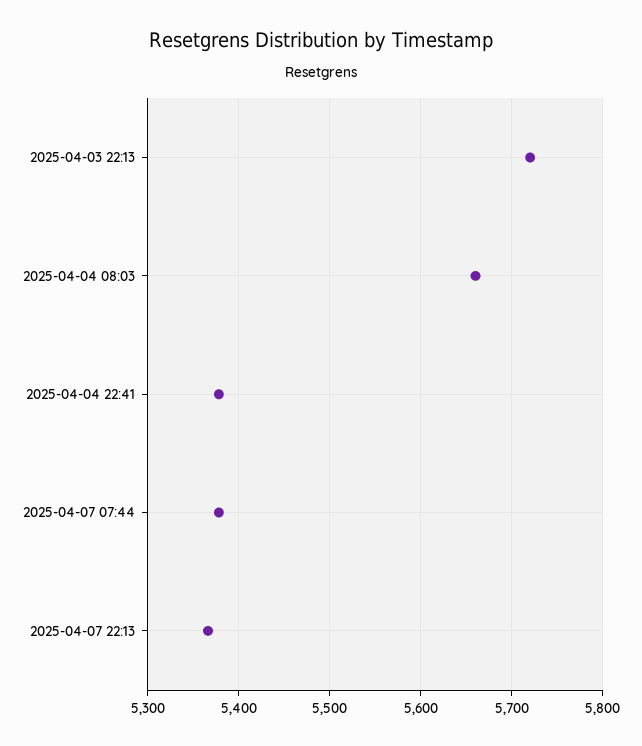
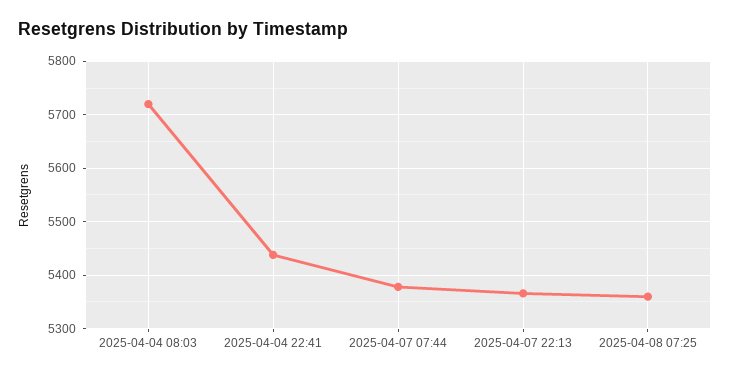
2025-04-03 22:13: 5720 -> none
2025-04-04 08:03: 5660 -> 5720
2025-04-04 22:41: 5380 -> 5440
2025-04-08 07:25: none -> 5360

